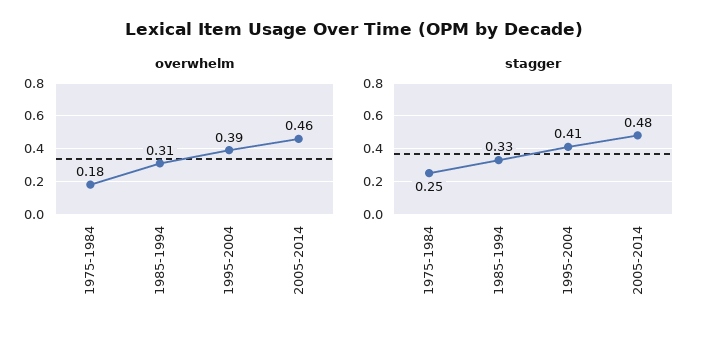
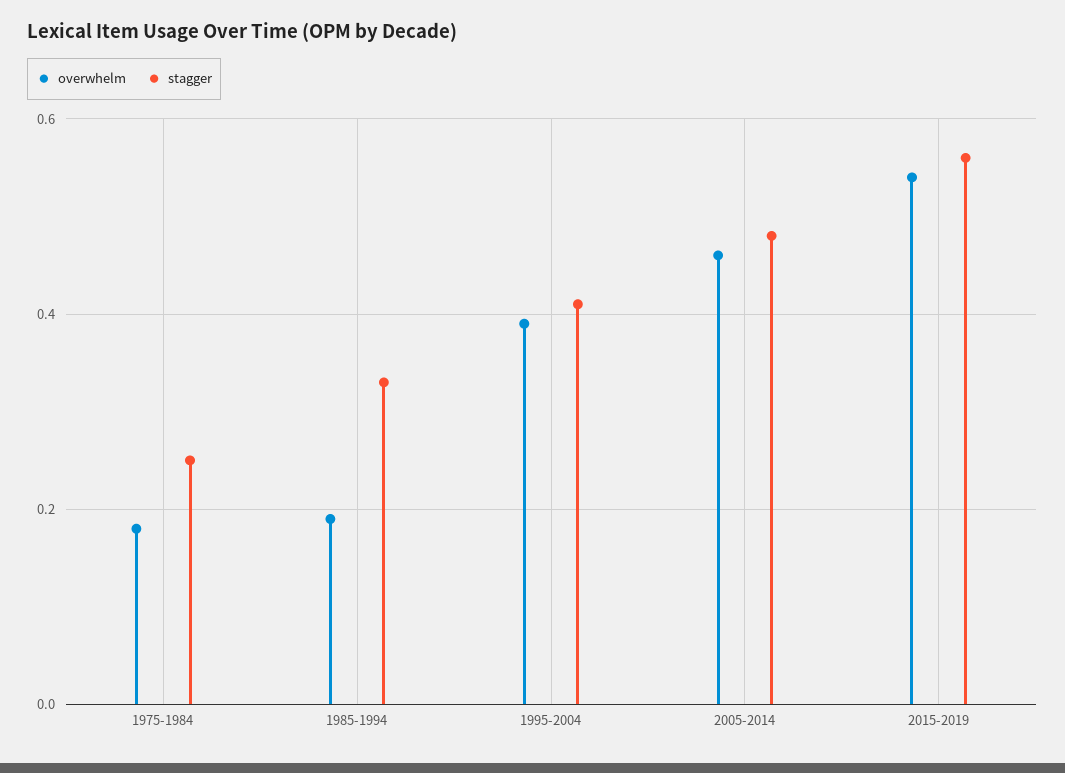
overwhelm, 1985-1994: 0.31 -> 0.2
overwhelm, 2015-2019: none -> 0.55
stagger, 2015-2019: none -> 0.55

